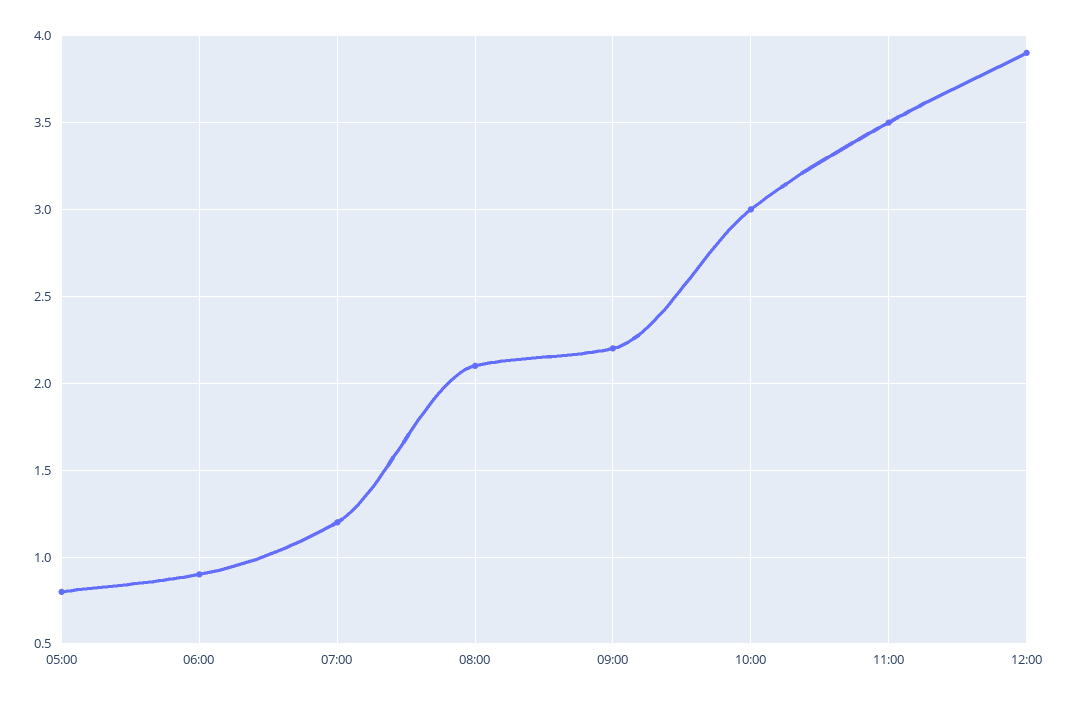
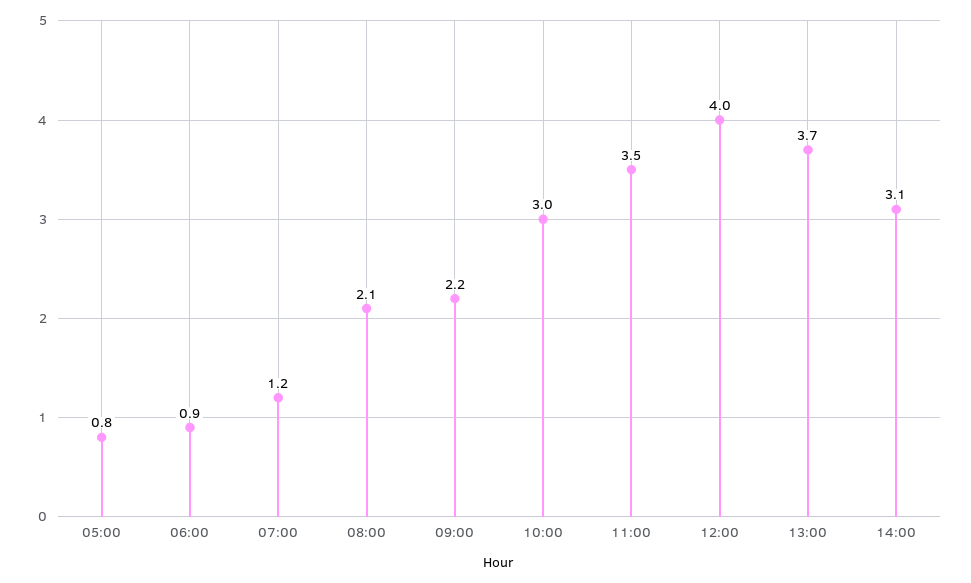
12:00: 3.9 -> 4
13:00: none -> 3.7
14:00: none -> 3.1

